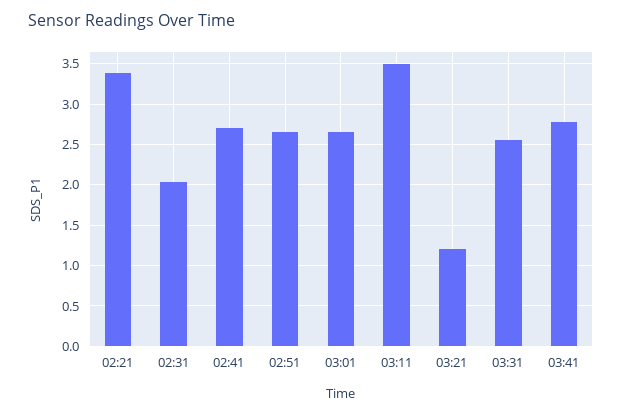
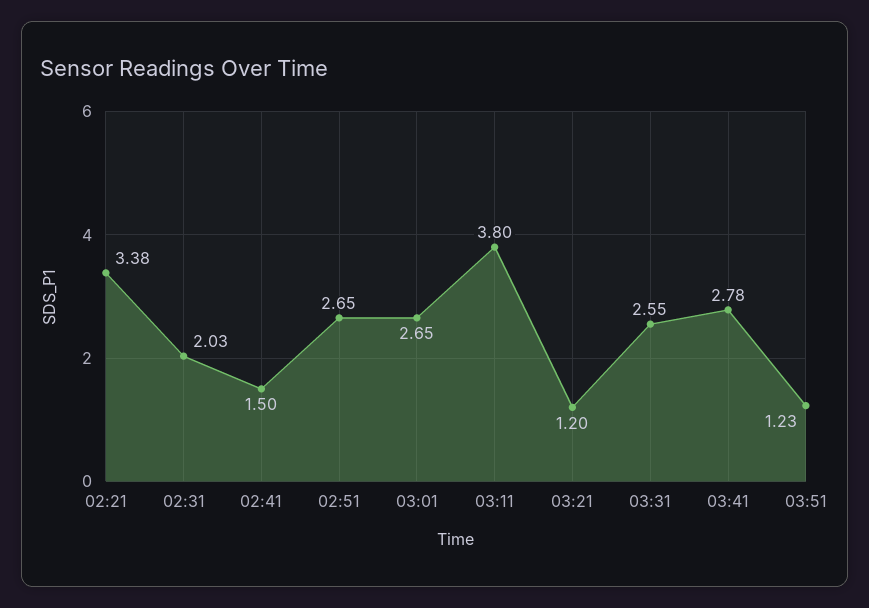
02:41: 2.7 -> 1.5
03:11: 3.5 -> 3.8
03:51: none -> 1.23

